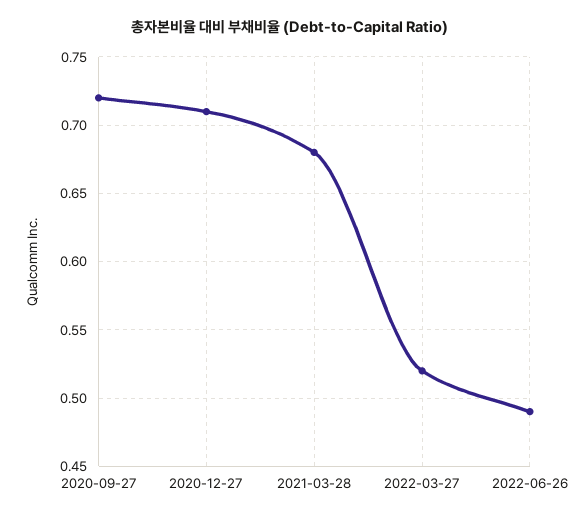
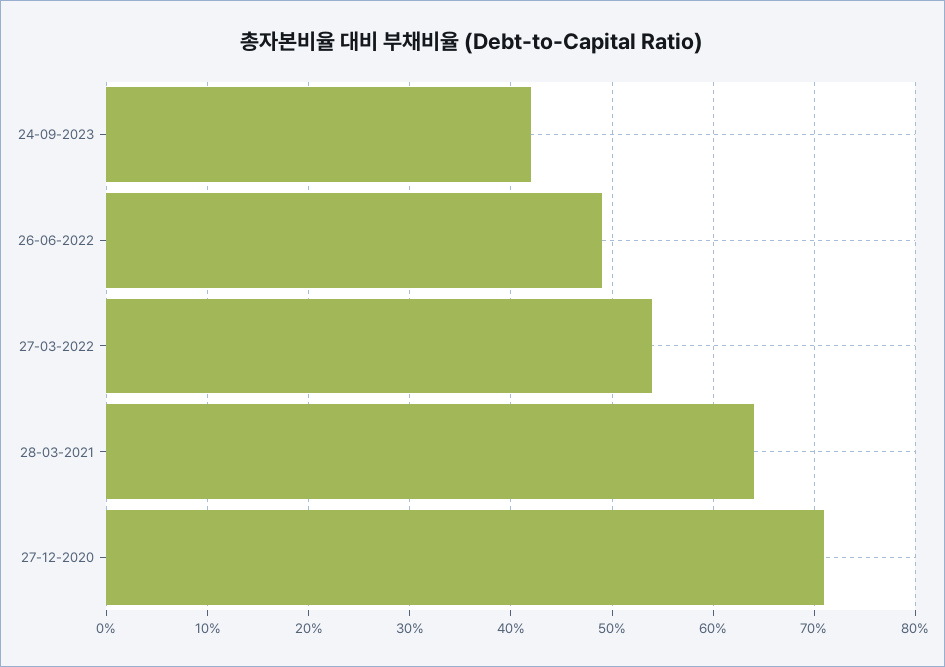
2020-09-27: 0.72 -> none
2021-03-28: 0.68 -> 0.64
2022-03-27: 0.52 -> 0.54
24-09-2023: none -> 0.42

